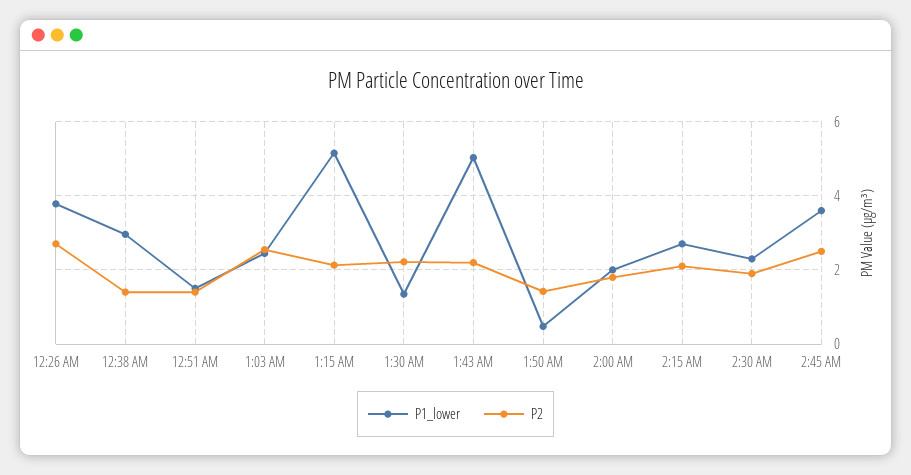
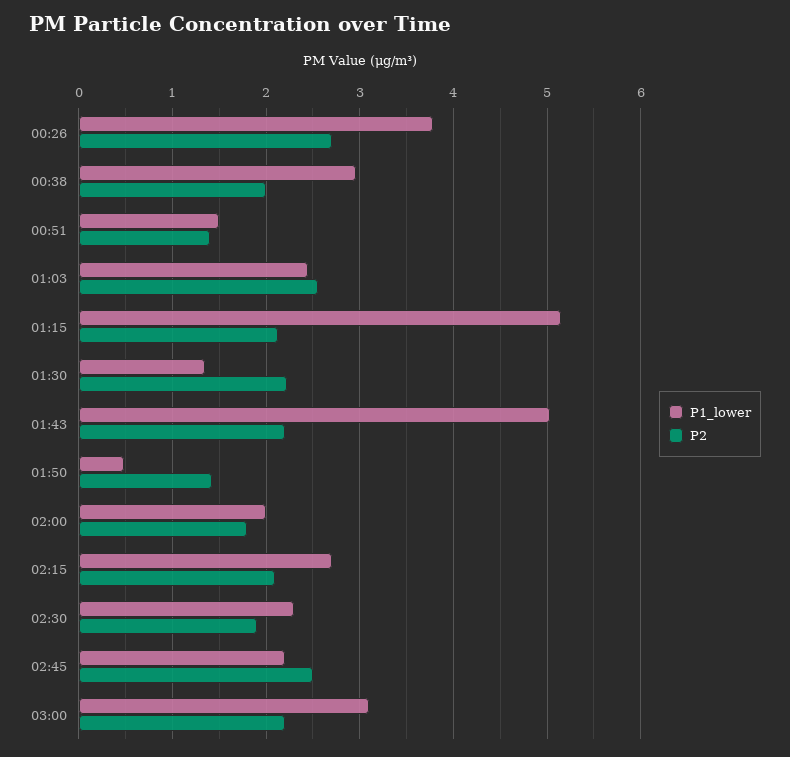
P2, 12:38 AM: 1.4 -> 2
P1_lower, 2:45 AM: 3.6 -> 2.2
P1_lower, 03:00: none -> 3.1
P2, 03:00: none -> 2.2

